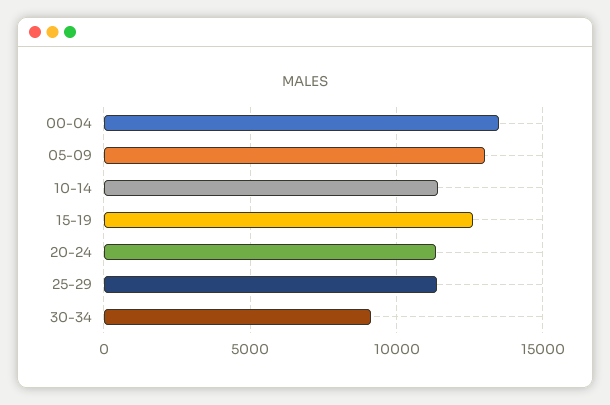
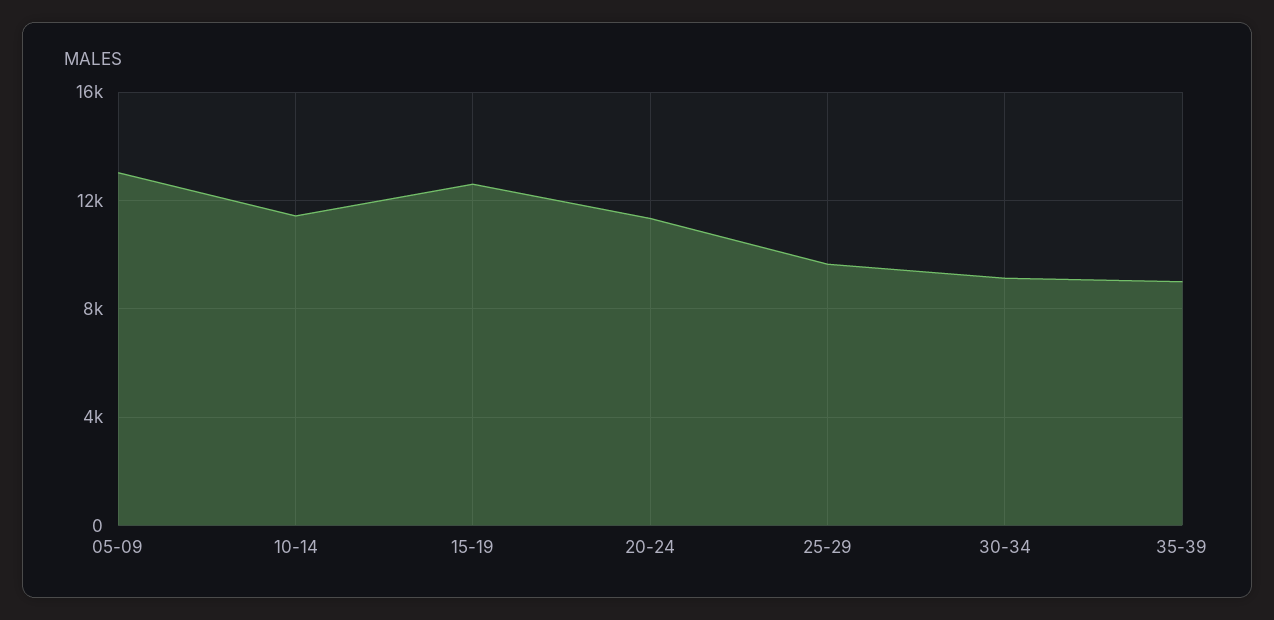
00-04: 13500 -> none
25-29: 11500 -> 9500
35-39: none -> 9000

